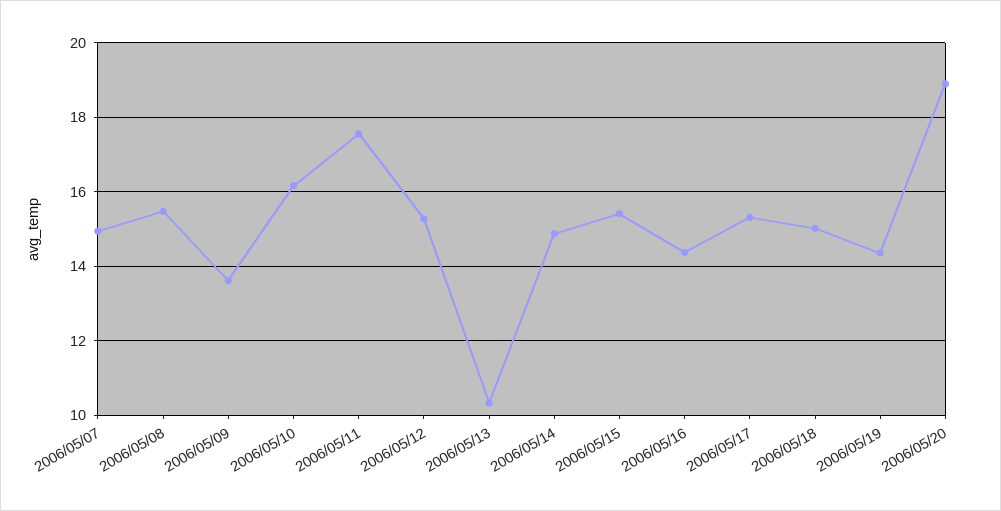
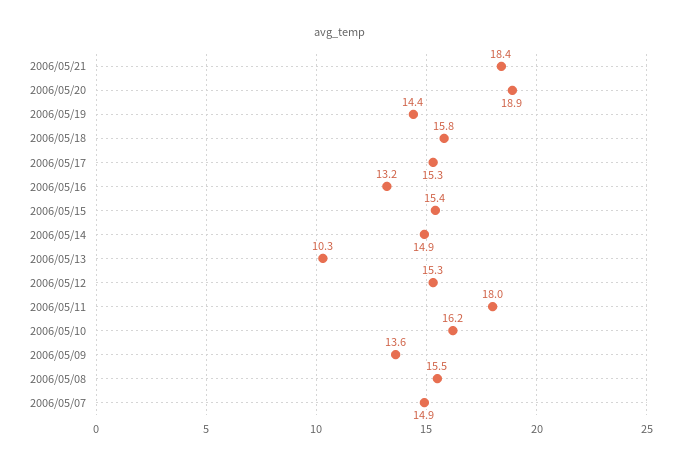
2006/05/11: 17.6 -> 18
2006/05/16: 14.4 -> 13.2
2006/05/18: 15 -> 15.8
2006/05/21: none -> 18.4

